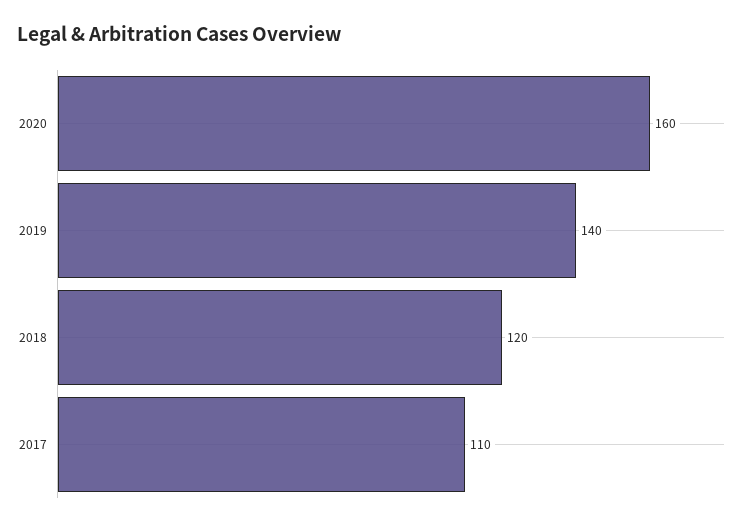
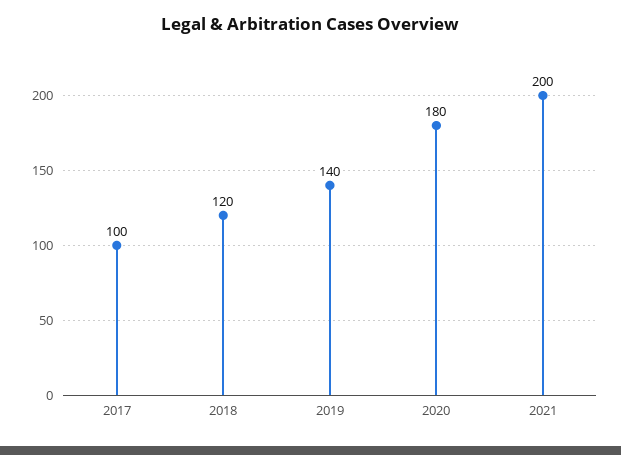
2020: 160 -> 180
2017: 110 -> 100
2021: none -> 200

